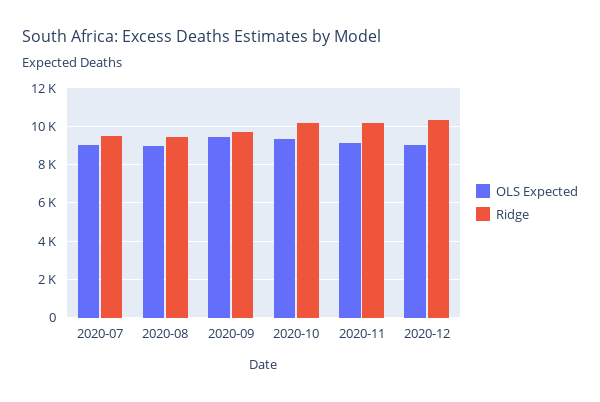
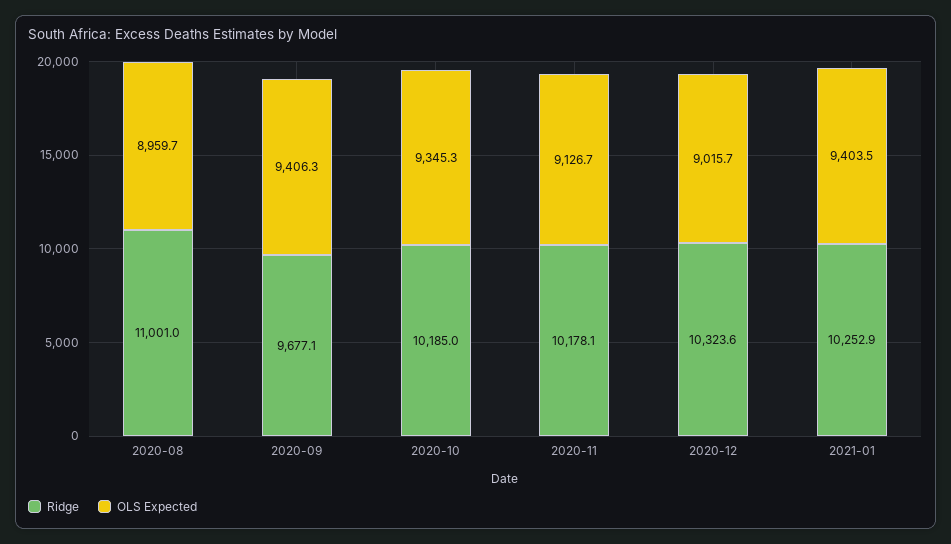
OLS Expected, 2020-07: 9000 -> none
Ridge, 2020-07: 9500 -> none
Ridge, 2020-08: 9500 -> 11001
Ridge, 2021-01: none -> 10252.9
OLS Expected, 2021-01: none -> 9403.5

